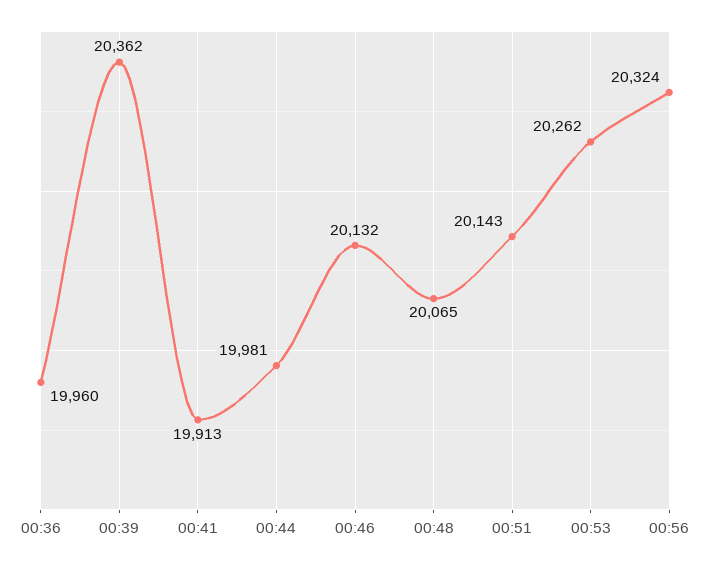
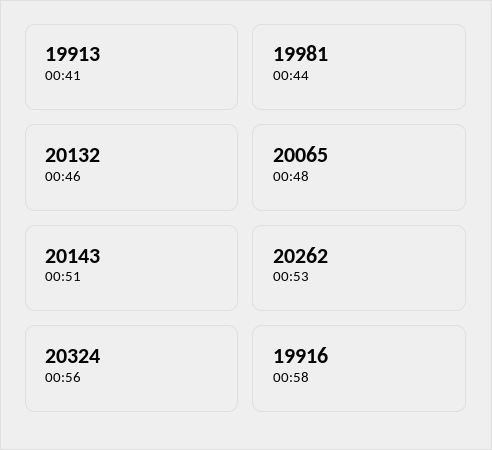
00:36: 19960 -> none
00:39: 20362 -> none
00:58: none -> 19916

